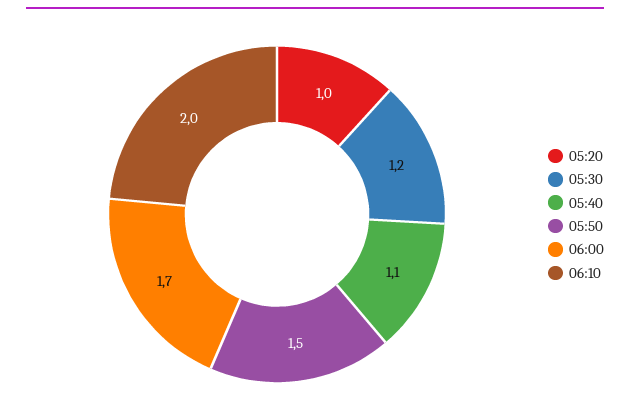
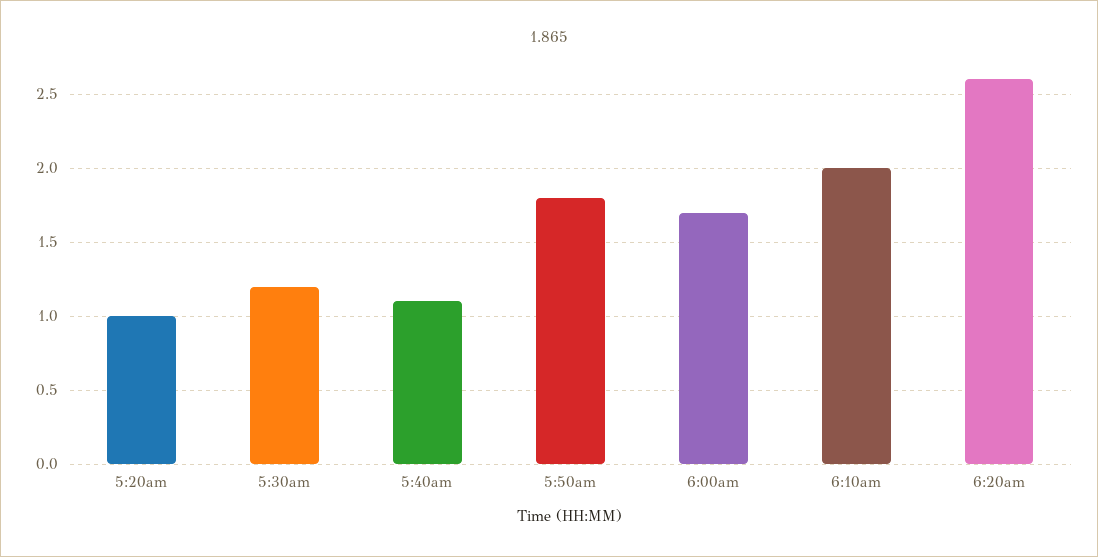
05:50: 1.5 -> 1.8
6:20am: none -> 2.6

